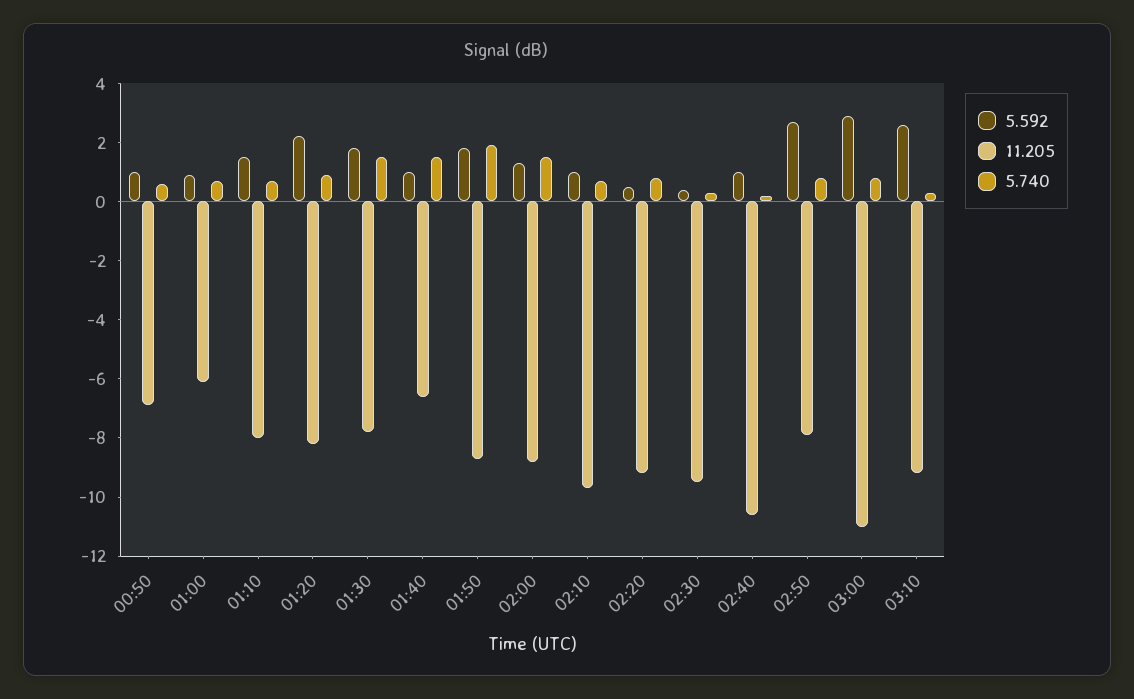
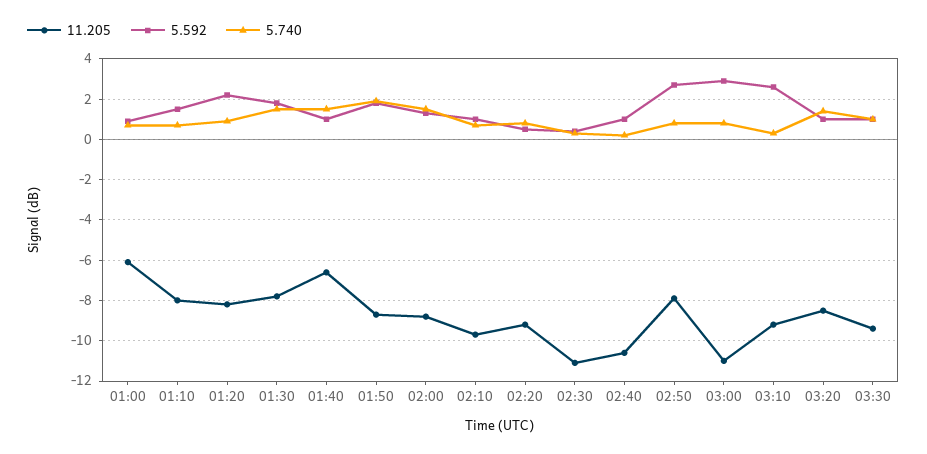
5.592, 00:50: 1 -> none
11.205, 00:50: -7 -> none
5.740, 00:50: 0.5 -> none
11.205, 02:30: -9.5 -> -11
11.205, 03:20: none -> -8.5
5.592, 03:20: none -> 1
5.740, 03:20: none -> 1.5
11.205, 03:30: none -> -9.5
5.592, 03:30: none -> 1
5.740, 03:30: none -> 1

